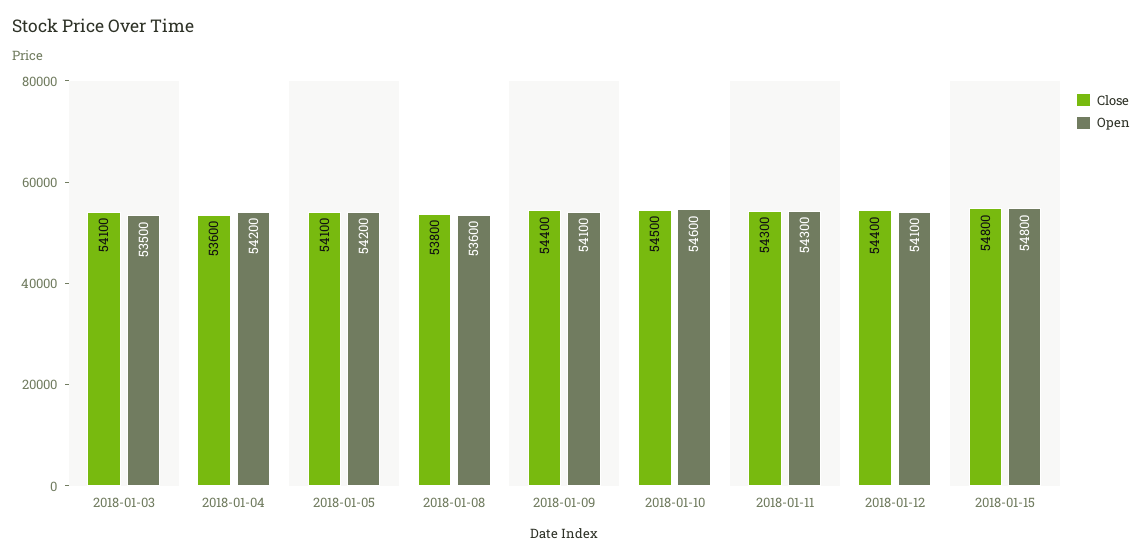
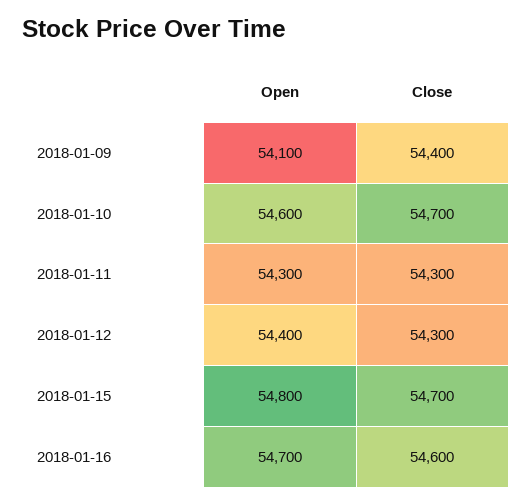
Close, 2018-01-03: 54100 -> none
Open, 2018-01-03: 53500 -> none
Close, 2018-01-04: 53600 -> none
Open, 2018-01-04: 54200 -> none
Close, 2018-01-05: 54100 -> none
Open, 2018-01-05: 54200 -> none
Close, 2018-01-08: 53800 -> none
Open, 2018-01-08: 53600 -> none
Close, 2018-01-10: 54500 -> 54700
Close, 2018-01-12: 54400 -> 54300
Open, 2018-01-12: 54100 -> 54400
Close, 2018-01-15: 54800 -> 54700
Open, 2018-01-16: none -> 54700
Close, 2018-01-16: none -> 54600

